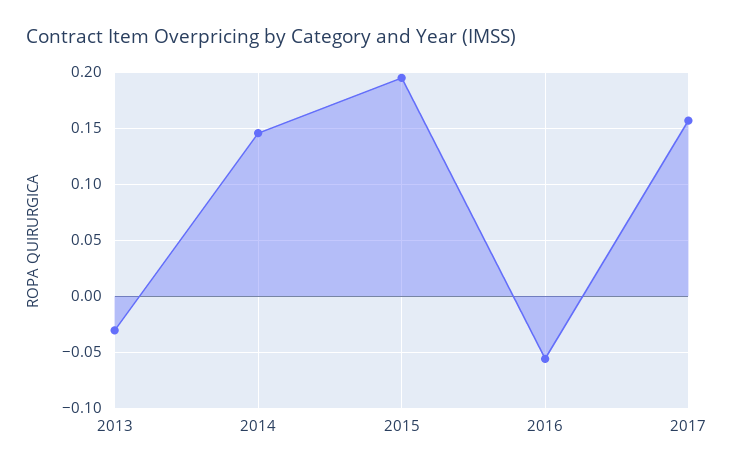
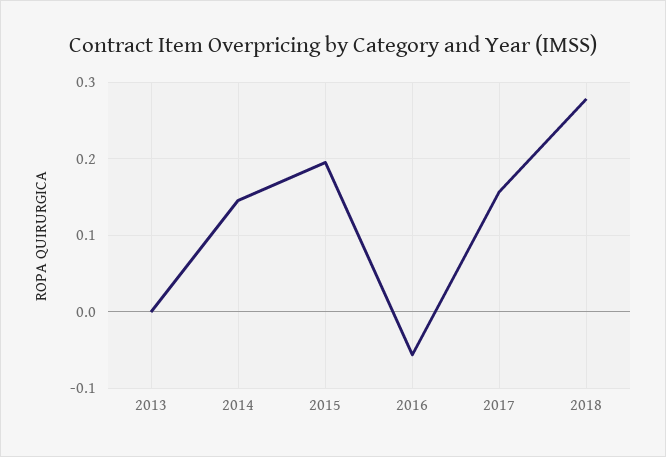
2013: -0.03 -> 0
2018: none -> 0.28

